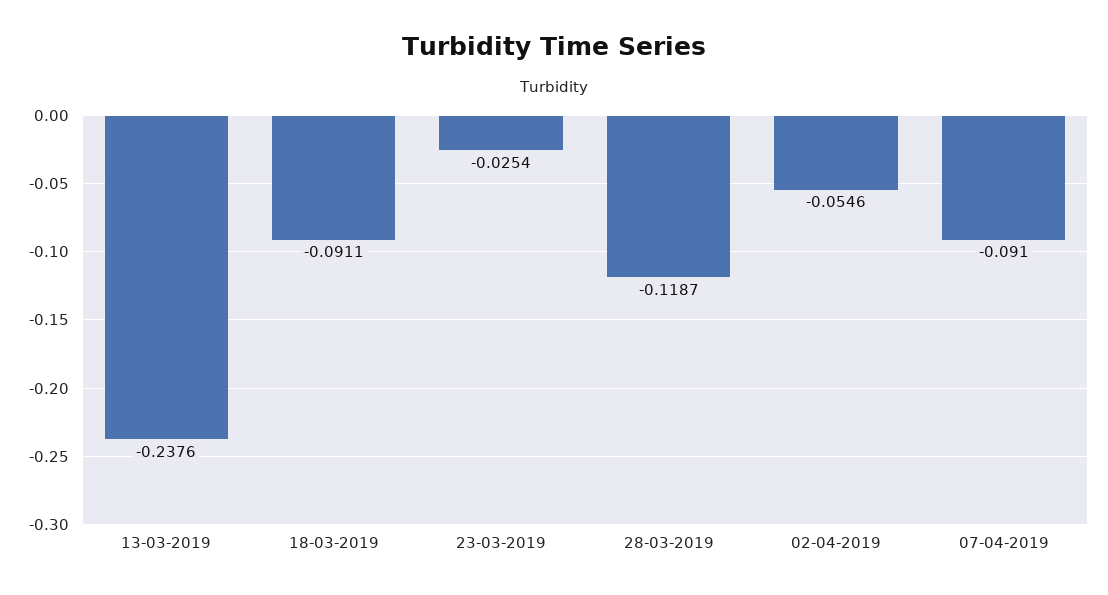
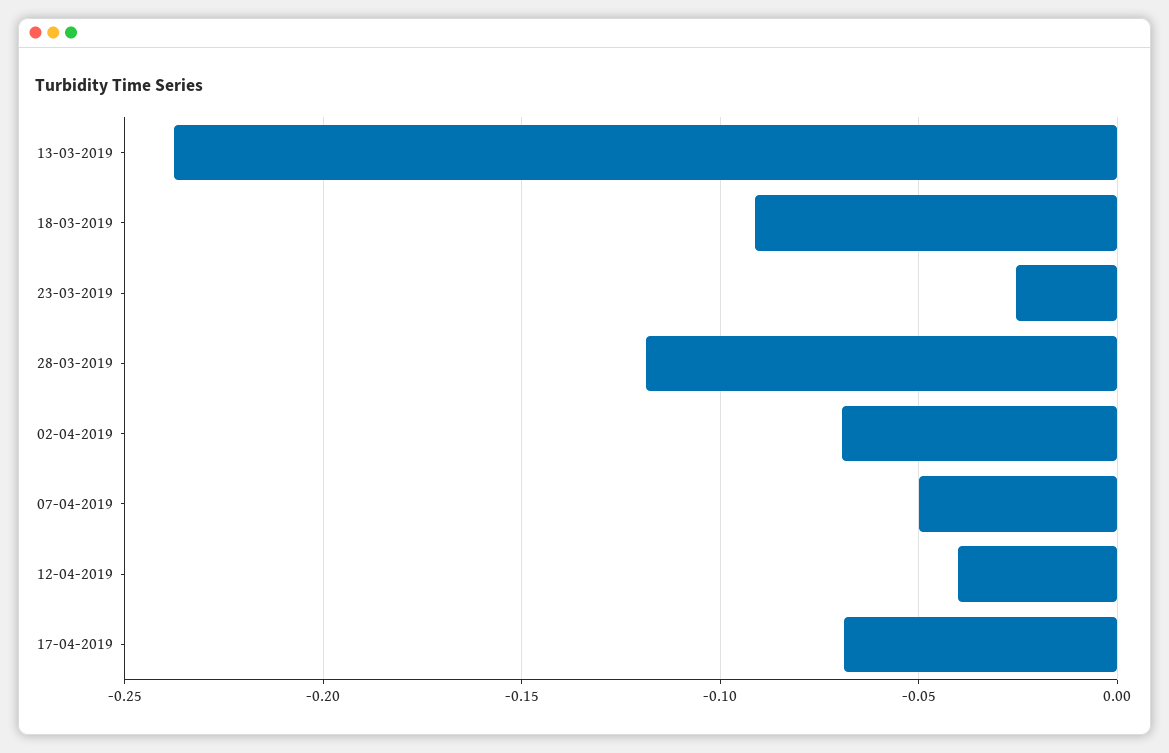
02-04-2019: -0.0546 -> -0.07
07-04-2019: -0.091 -> -0.05
12-04-2019: none -> -0.04
17-04-2019: none -> -0.07

